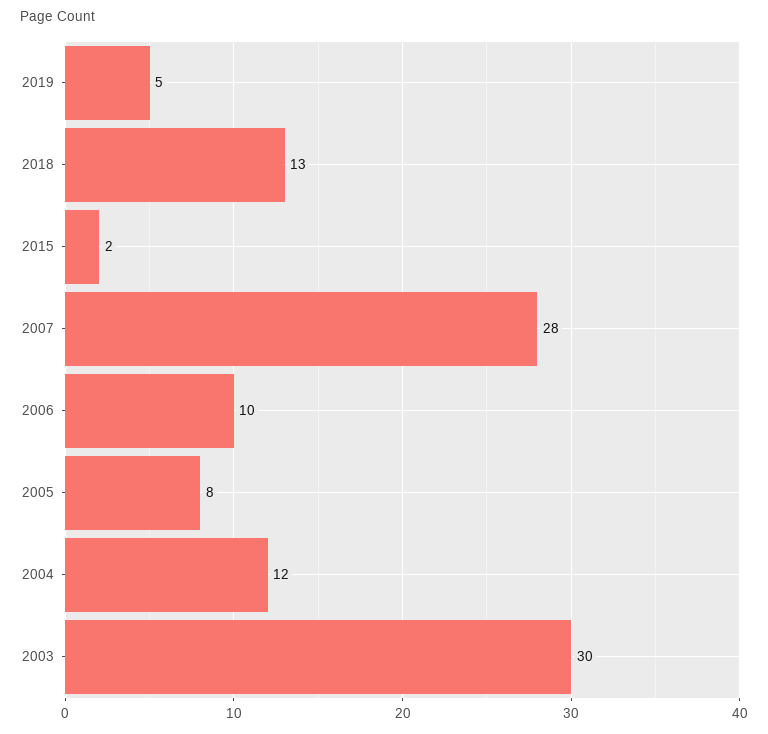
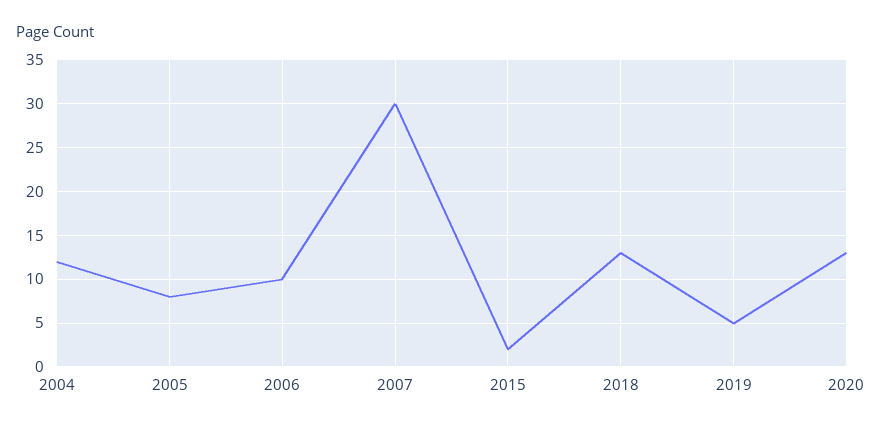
2007: 28 -> 30
2003: 30 -> none
2020: none -> 13

